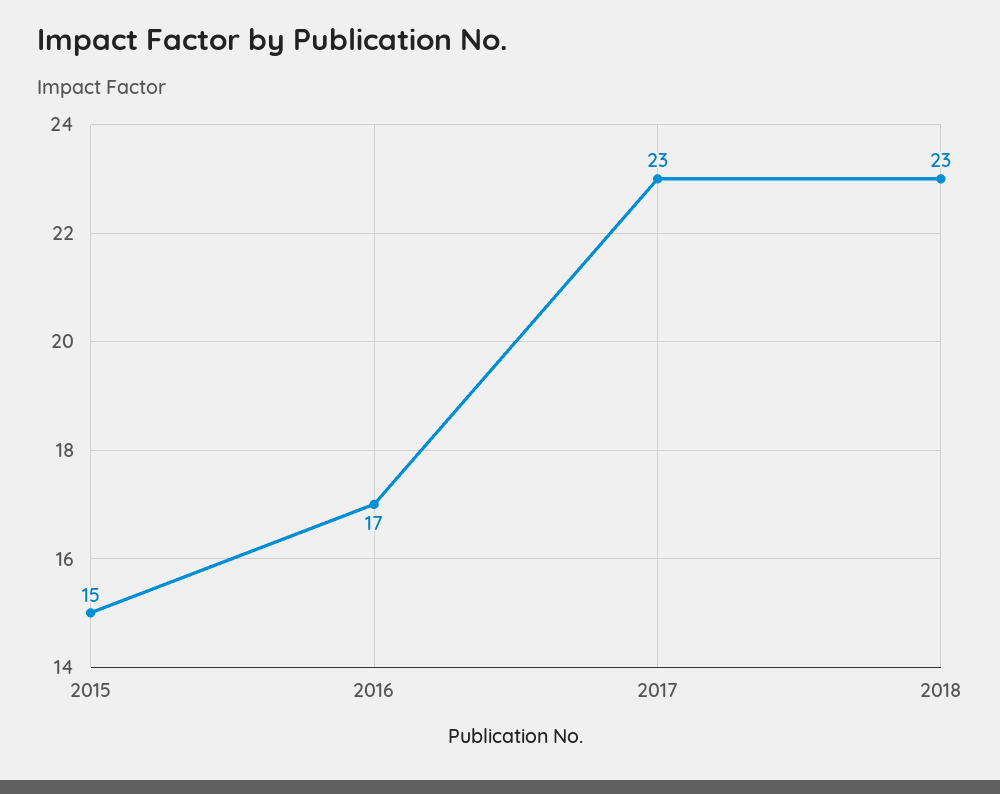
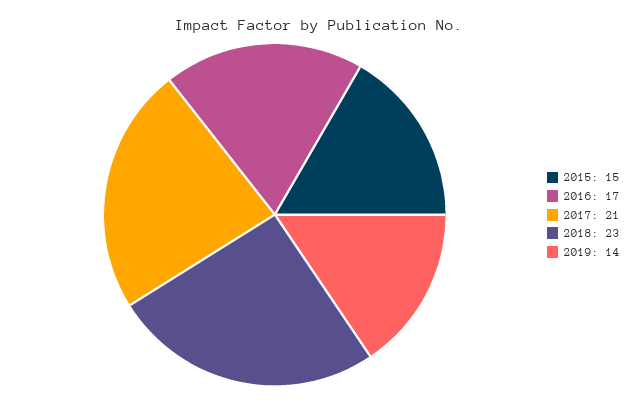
2017: 23 -> 21
2019: none -> 14

